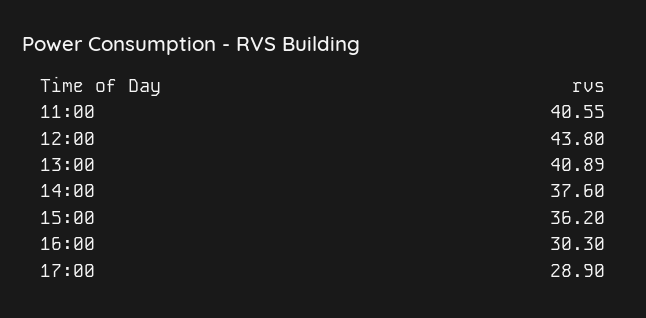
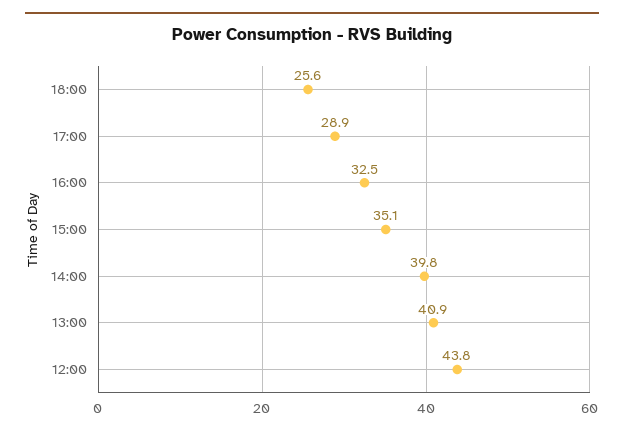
11:00: 40.55 -> none
14:00: 37.6 -> 39.8
15:00: 36.2 -> 35.1
16:00: 30.3 -> 32.5
18:00: none -> 25.6

